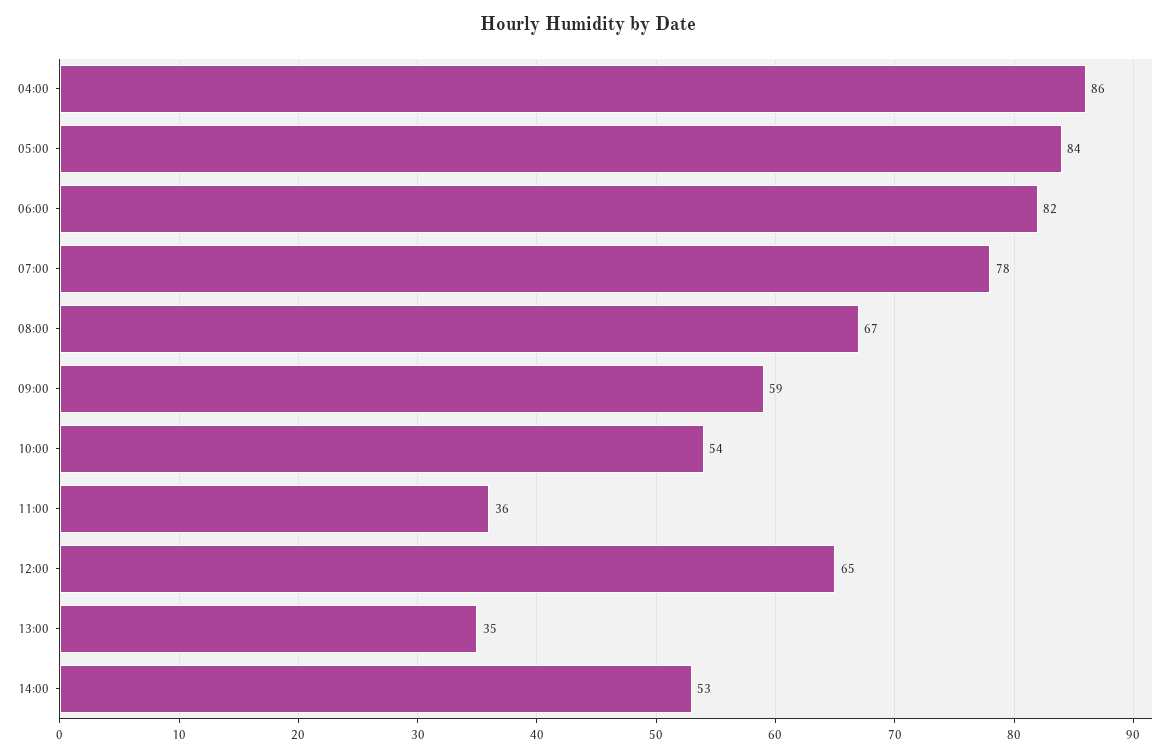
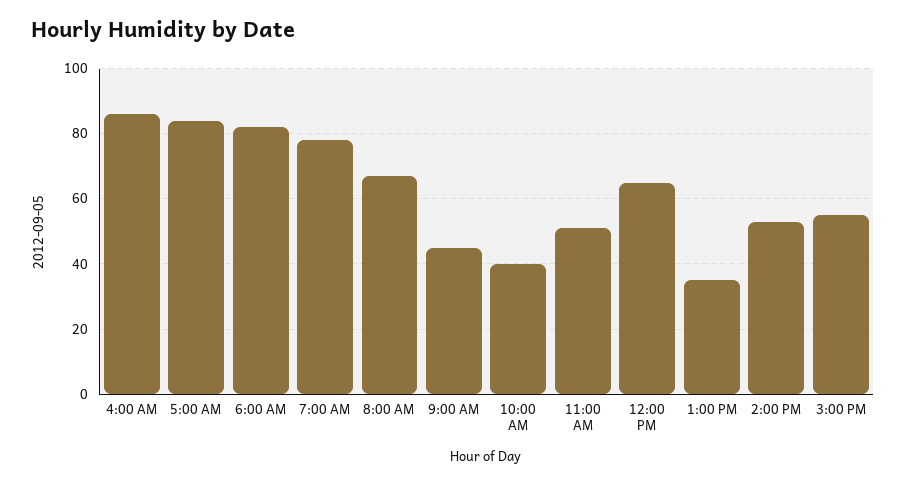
09:00: 59 -> 45
10:00: 54 -> 40
11:00: 36 -> 50
3:00 PM: none -> 55

